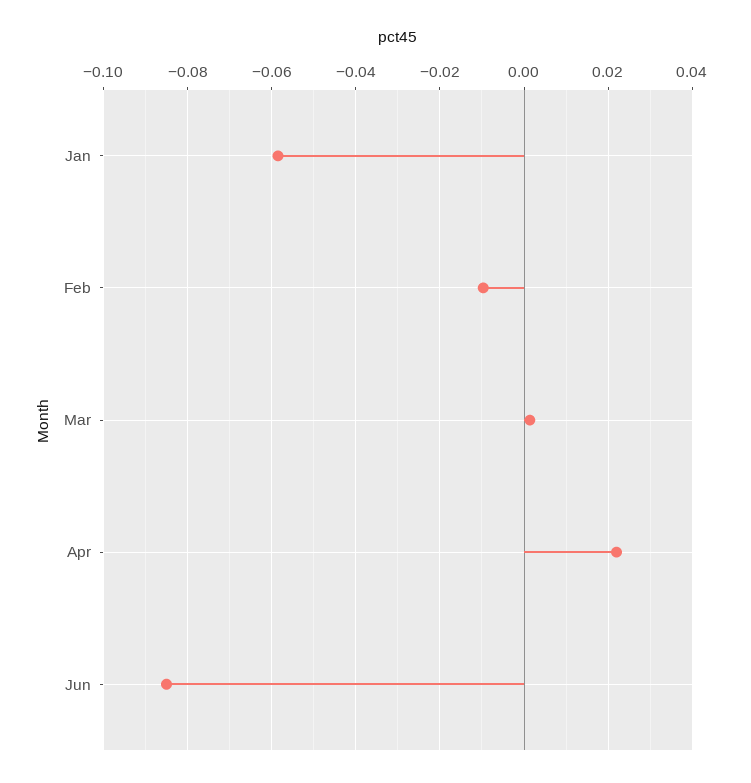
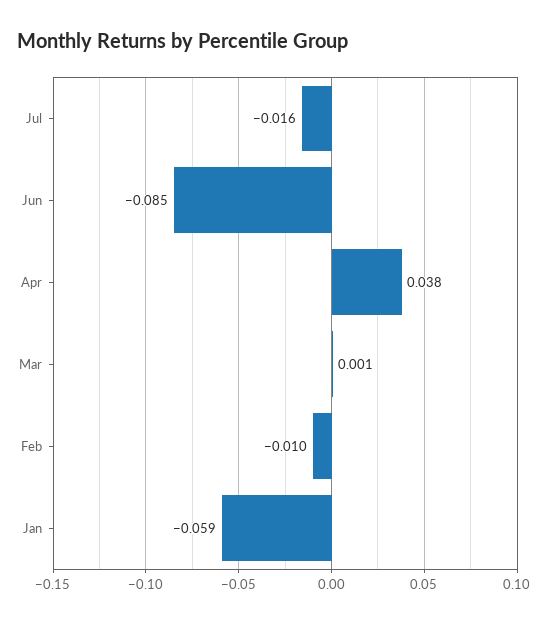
Apr: 0.022 -> 0.038
Jul: none -> -0.016

